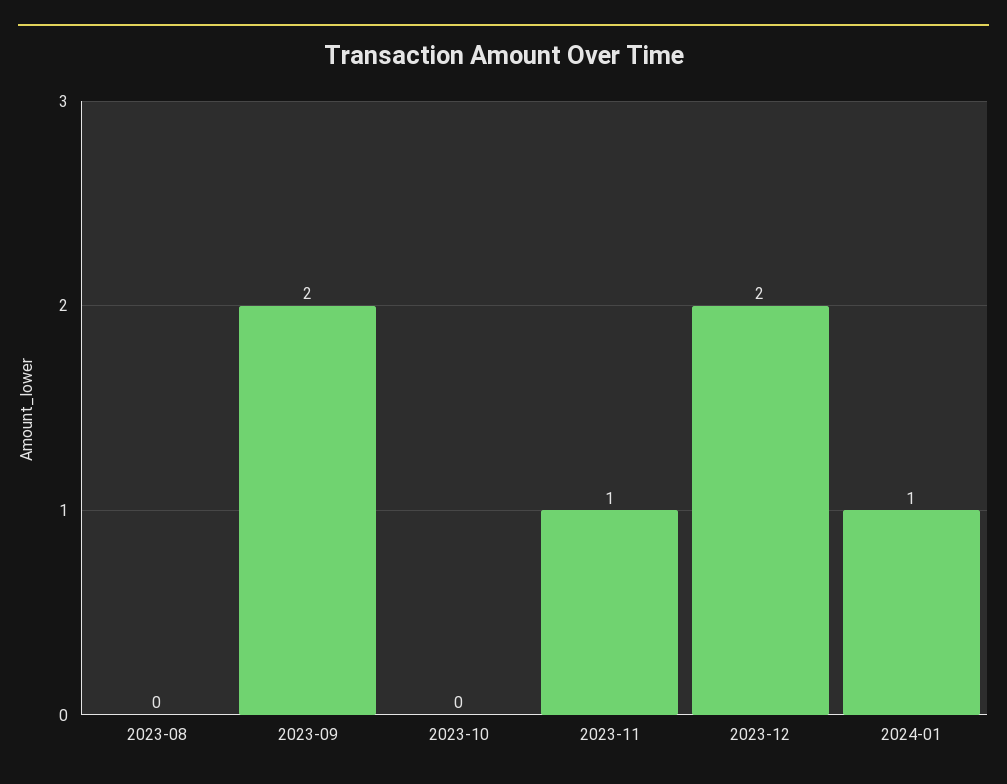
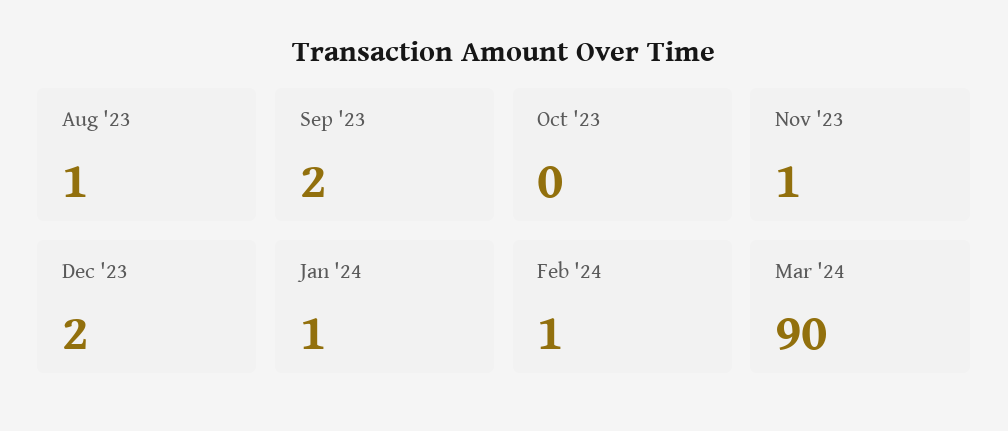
2023-08: 0 -> 1
Feb '24: none -> 1
Mar '24: none -> 90

